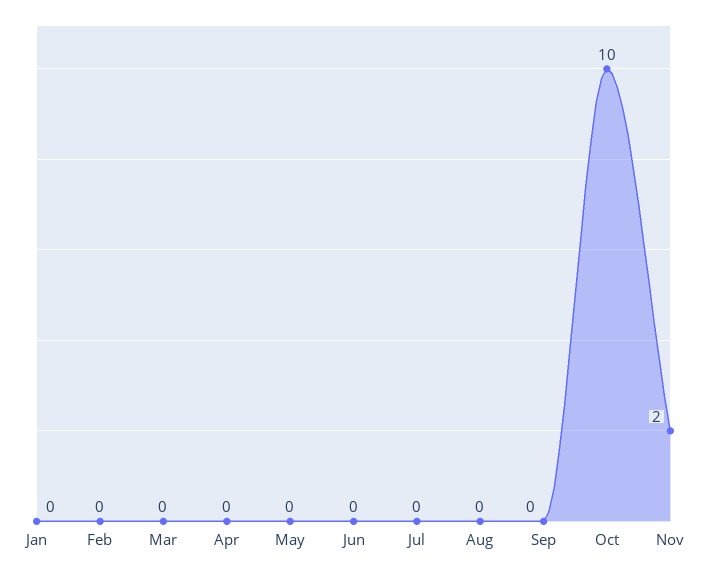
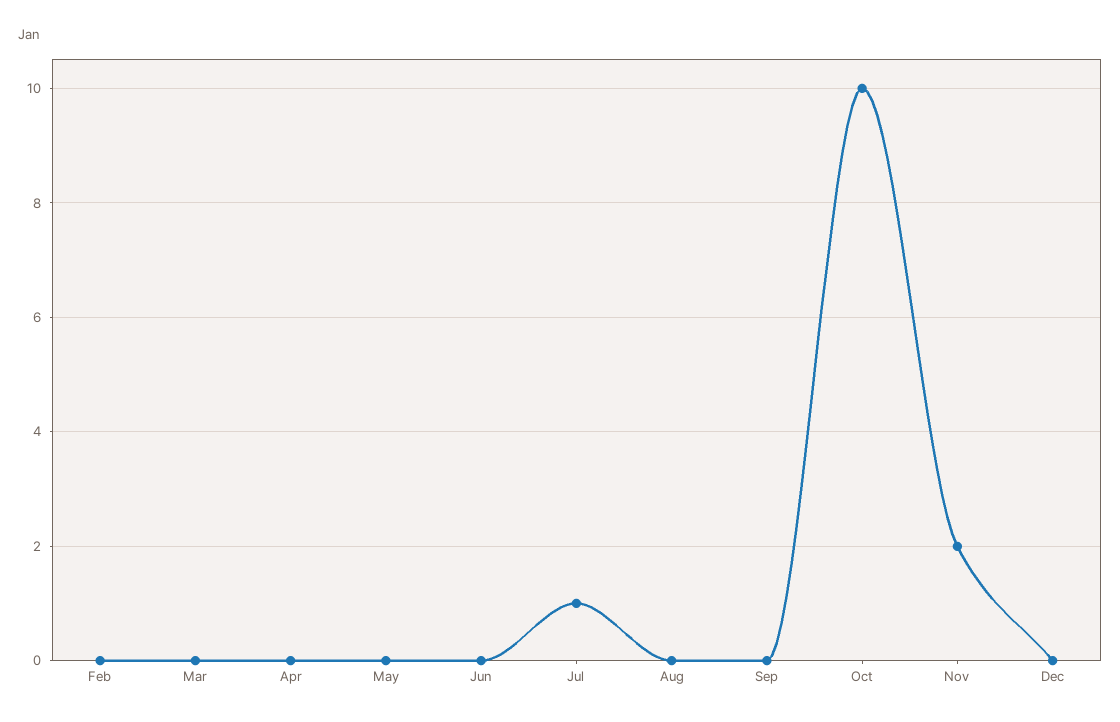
Jan: 0 -> none
Jul: 0 -> 1
Dec: none -> 0

